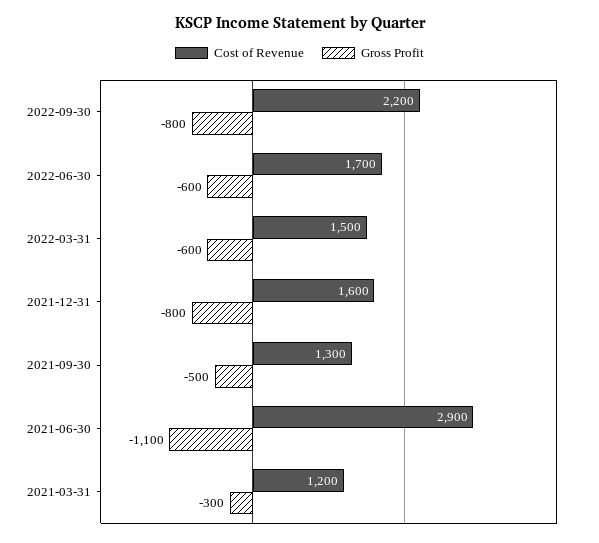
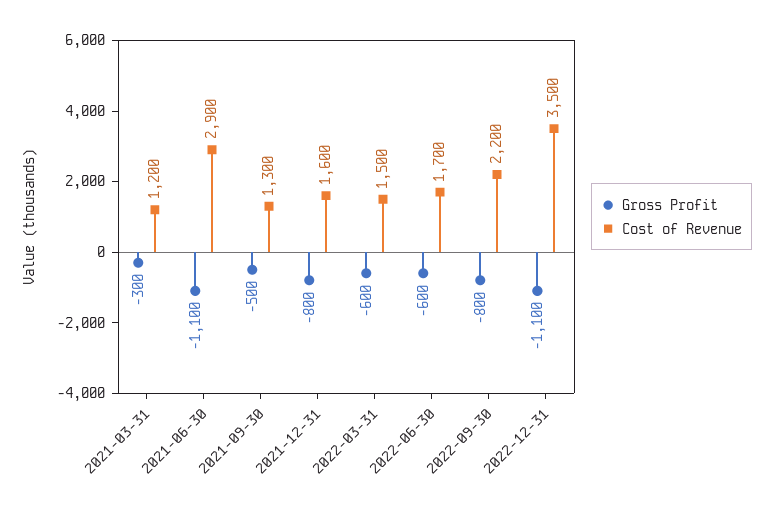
Gross Profit, 2022-12-31: none -> -1100
Cost of Revenue, 2022-12-31: none -> 3500

